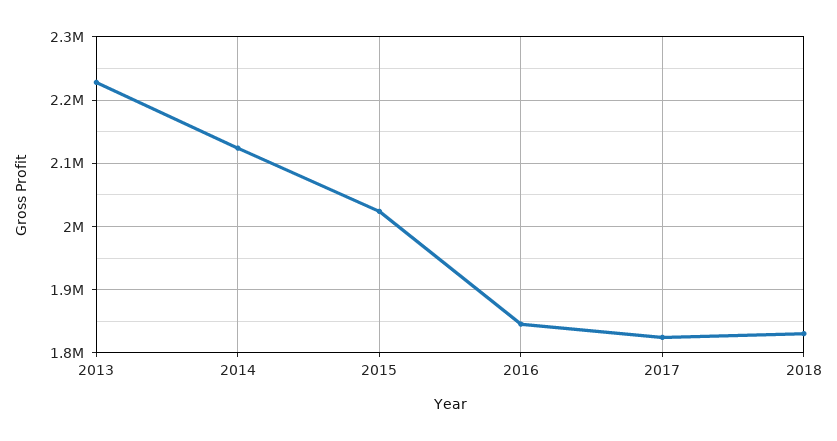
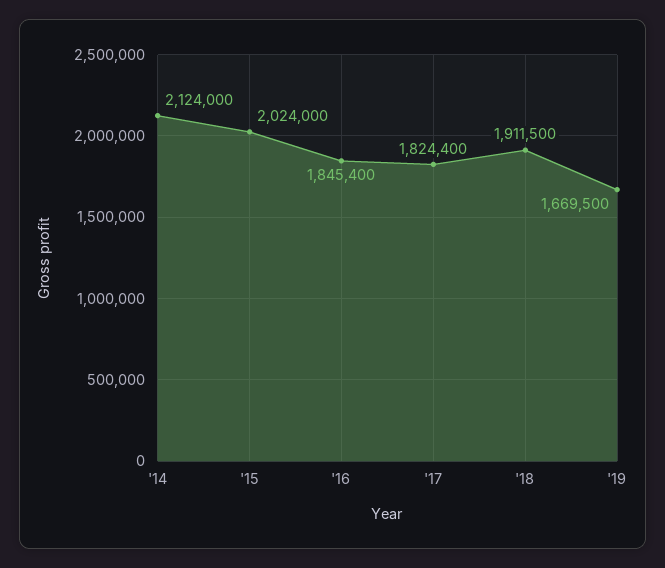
2013: 2230000 -> none
2018: 1830000 -> 1911500
'19: none -> 1669500

